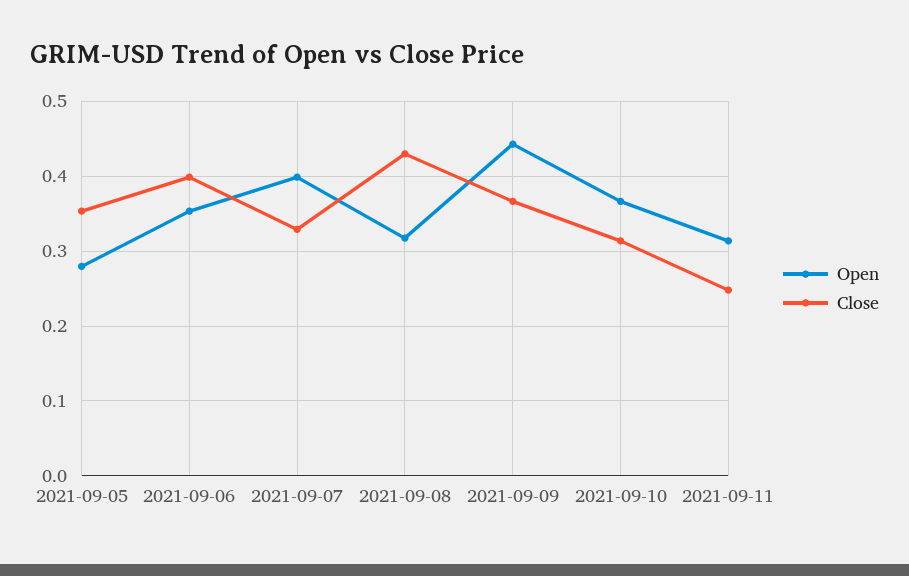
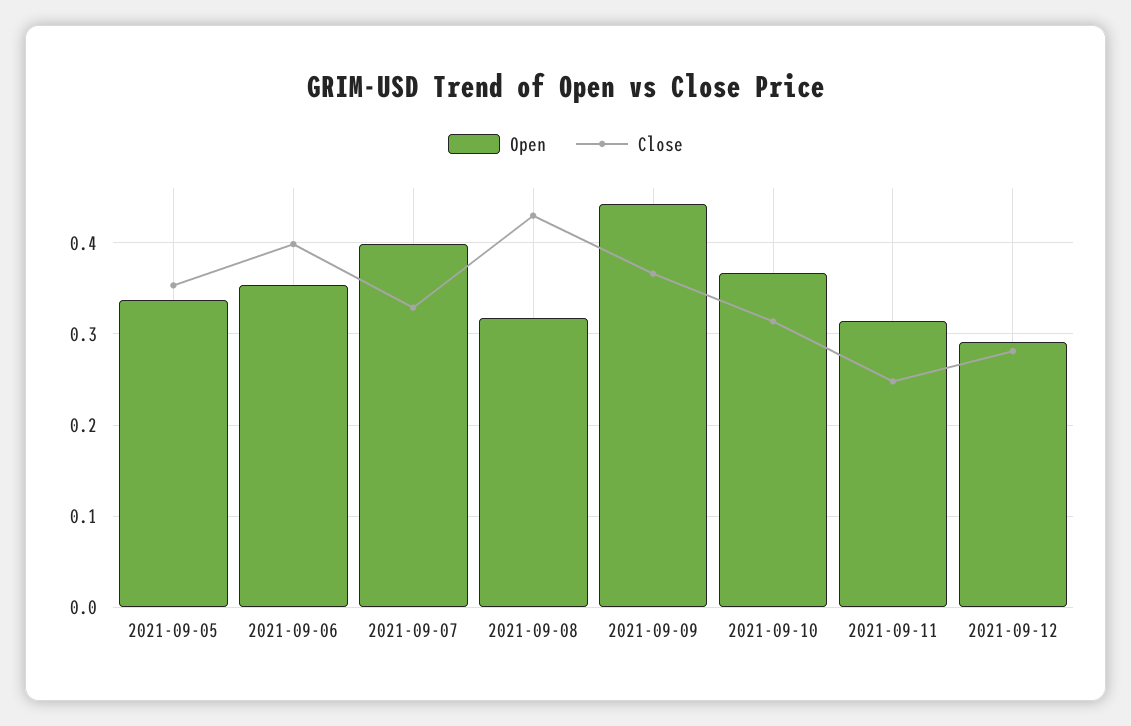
Open, 2021-09-05: 0.28 -> 0.34
Open, 2021-09-12: none -> 0.29
Close, 2021-09-12: none -> 0.28

